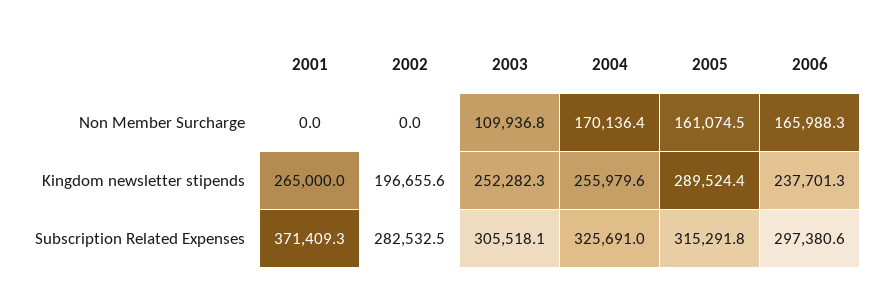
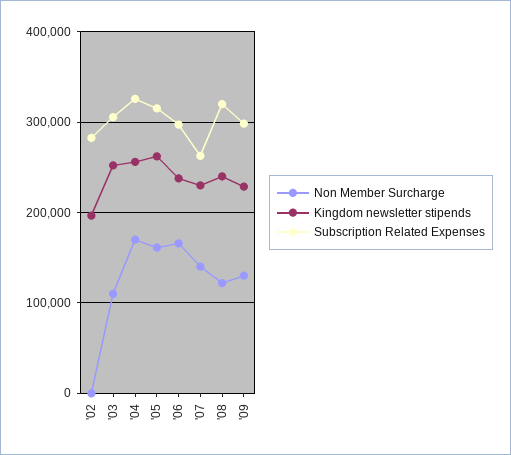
Non Member Surcharge, 2001: 0 -> none
Kingdom newsletter stipends, 2001: 265000 -> none
Kingdom newsletter stipends, 2005: 289524.4 -> 260000
Subscription Related Expenses, 2001: 371409.3 -> none
Non Member Surcharge, '07: none -> 140000
Kingdom newsletter stipends, '07: none -> 230000
Subscription Related Expenses, '07: none -> 260000
Non Member Surcharge, '08: none -> 120000
Kingdom newsletter stipends, '08: none -> 240000
Subscription Related Expenses, '08: none -> 320000
Non Member Surcharge, '09: none -> 130000
Kingdom newsletter stipends, '09: none -> 230000
Subscription Related Expenses, '09: none -> 300000

